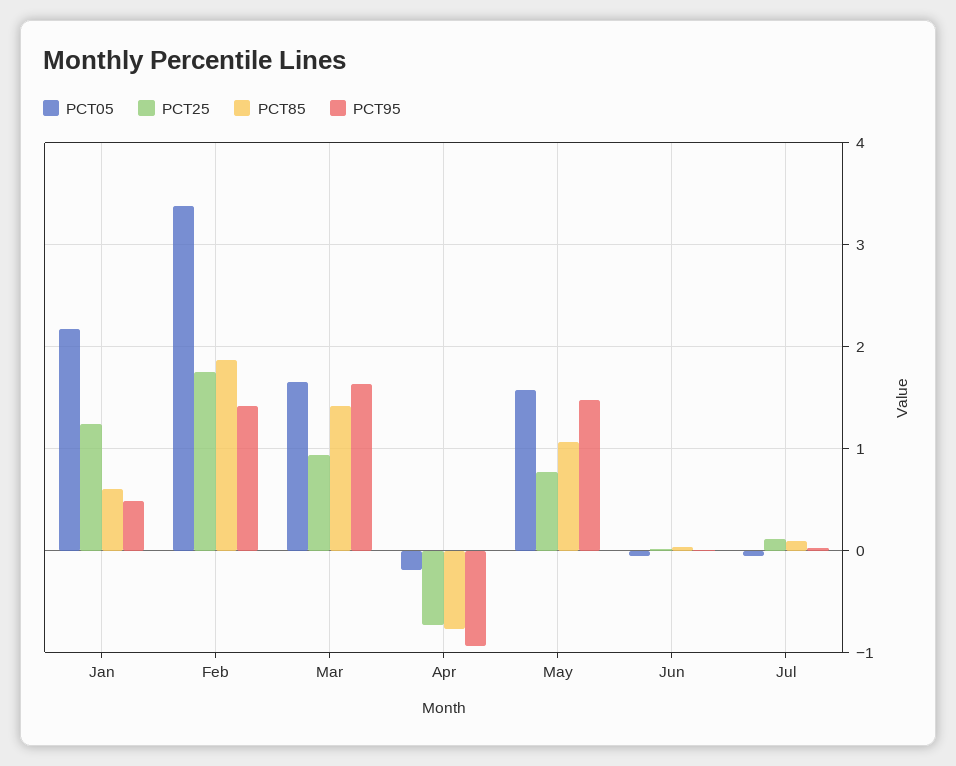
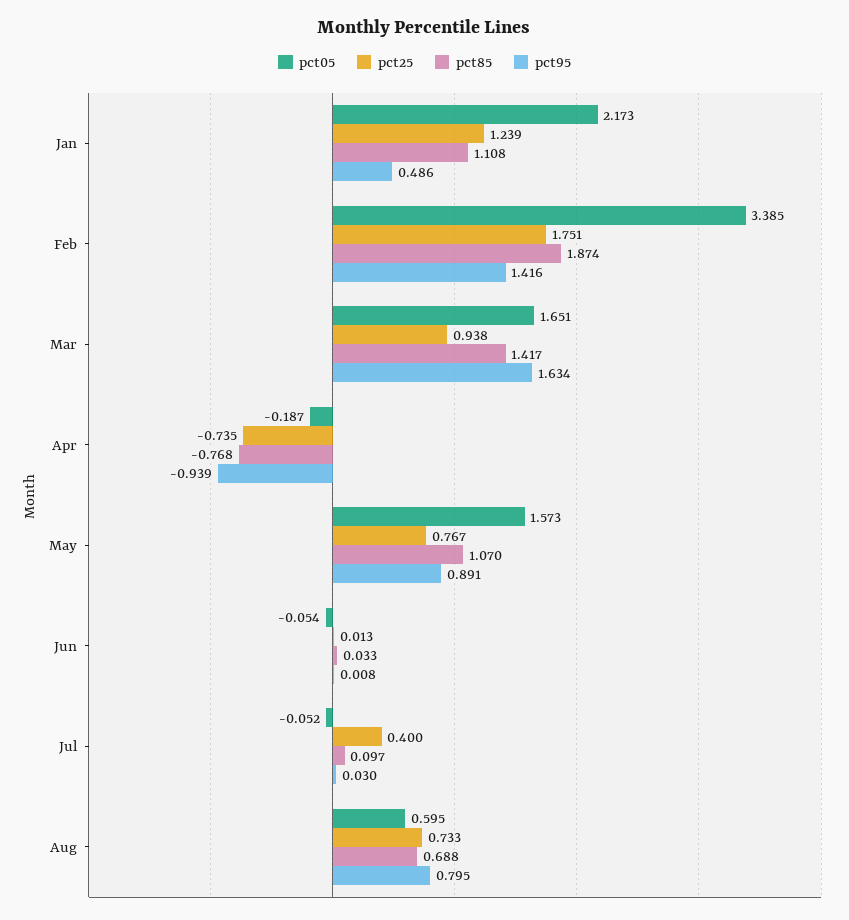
PCT85, Jan: 0.6 -> 1.108
PCT95, May: 1.5 -> 0.891
PCT25, Jul: 0.1 -> 0.4
PCT05, Aug: none -> 0.595
PCT25, Aug: none -> 0.733
PCT85, Aug: none -> 0.688
PCT95, Aug: none -> 0.795

